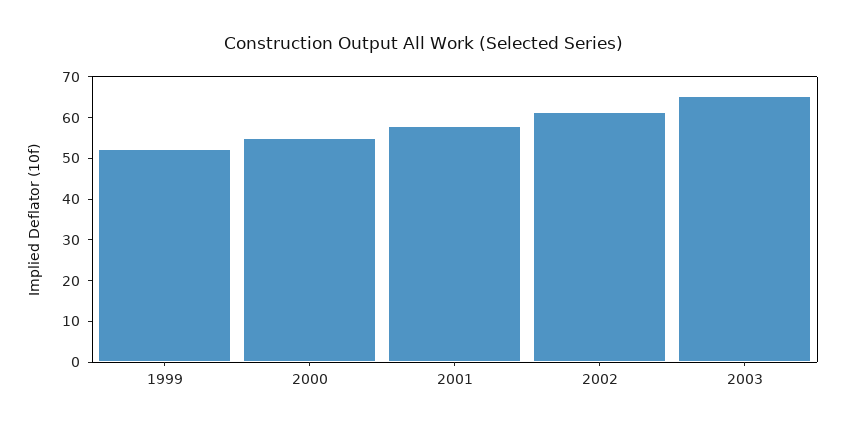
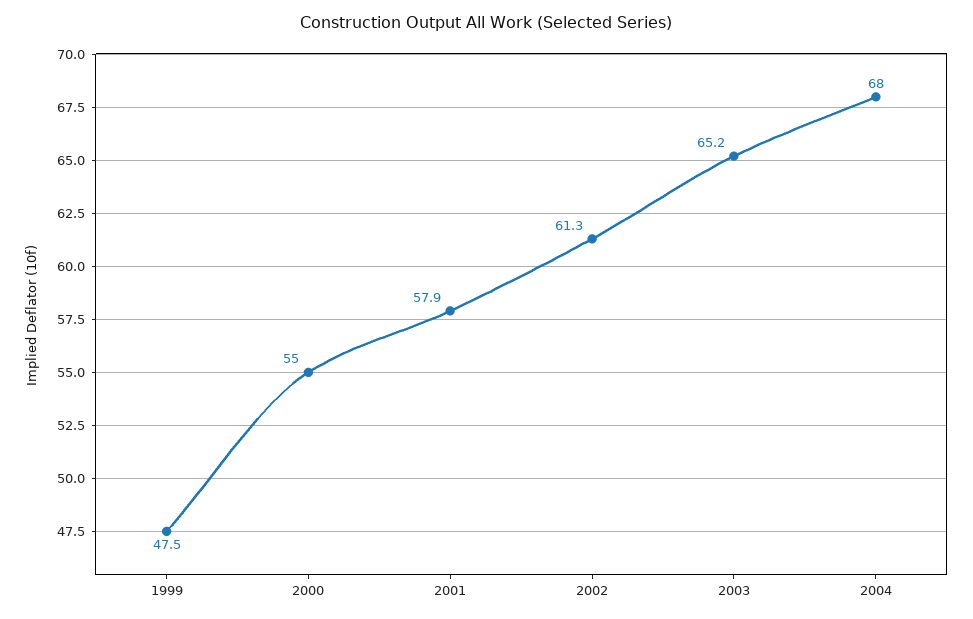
1999: 52 -> 47.5
2004: none -> 68

